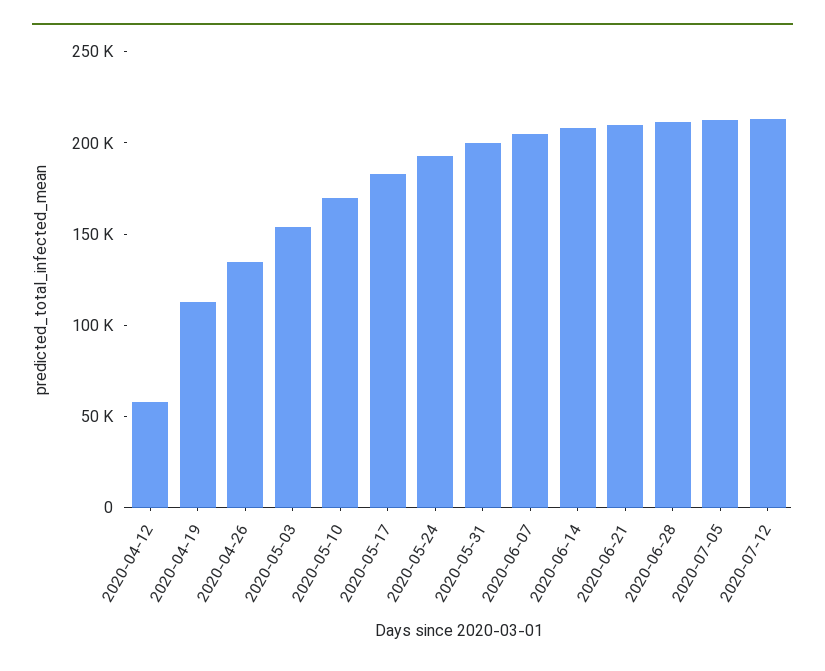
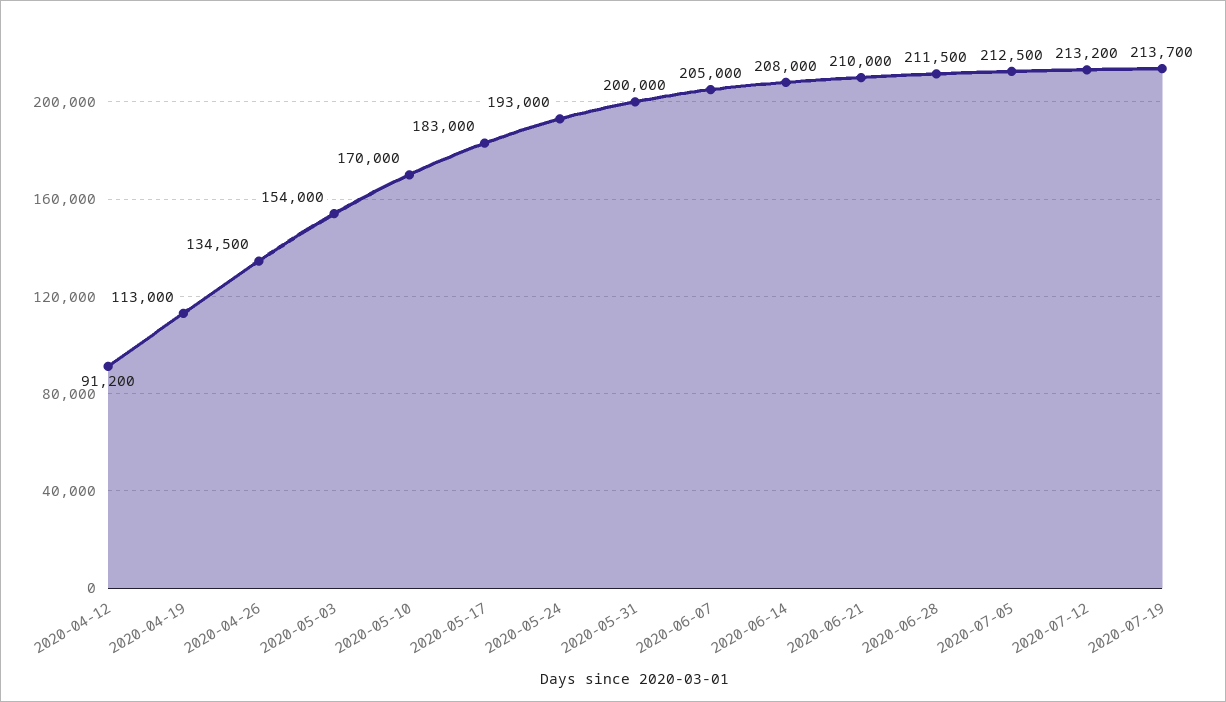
2020-04-12: 60000 -> 91200
2020-07-19: none -> 213700

